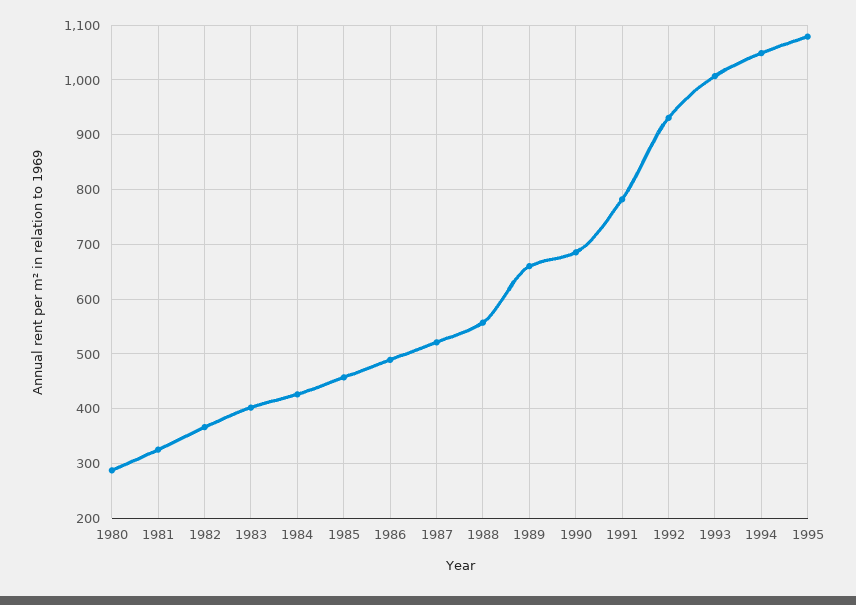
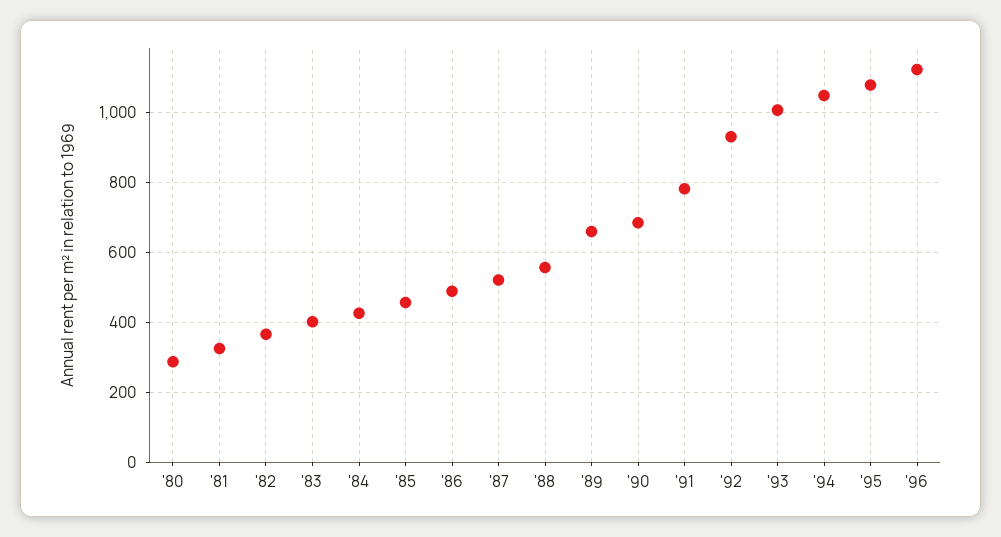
'96: none -> 1120

